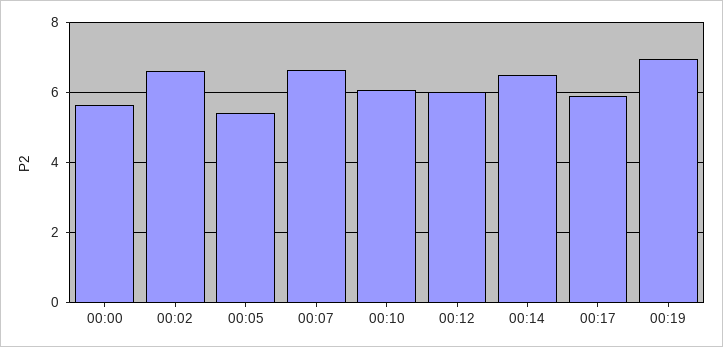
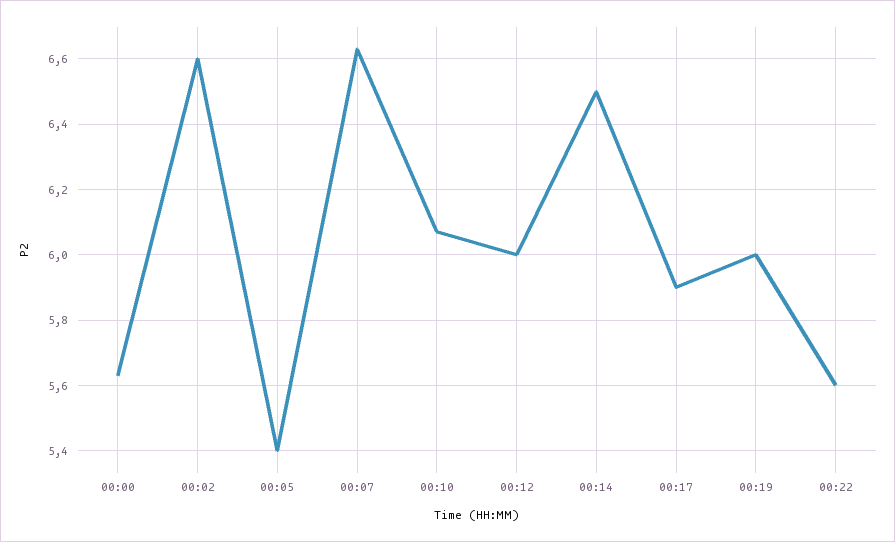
00:19: 7 -> 6
00:22: none -> 5.6

